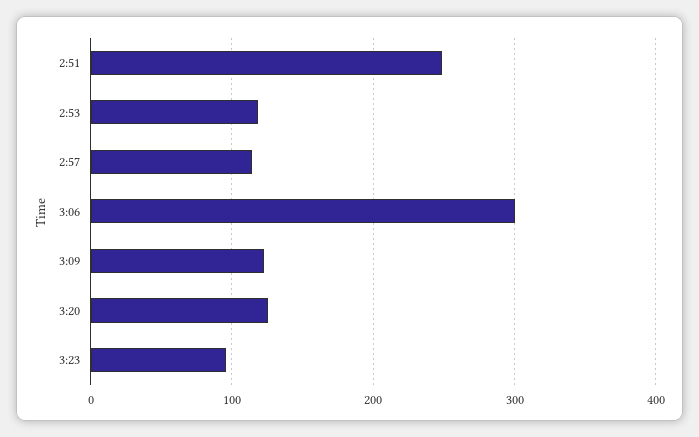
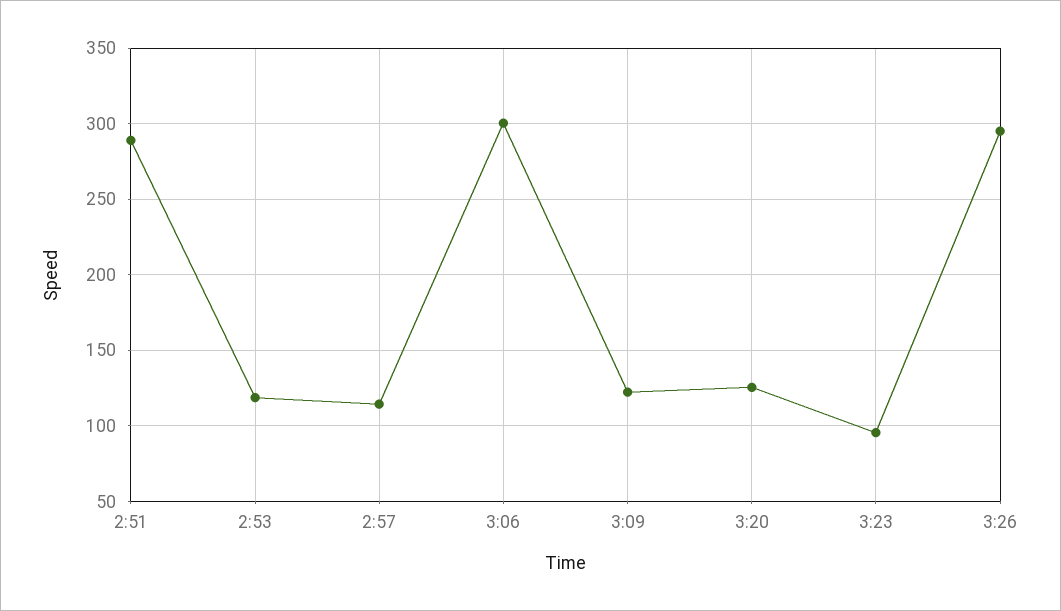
2:51: 250 -> 290
3:26: none -> 295

